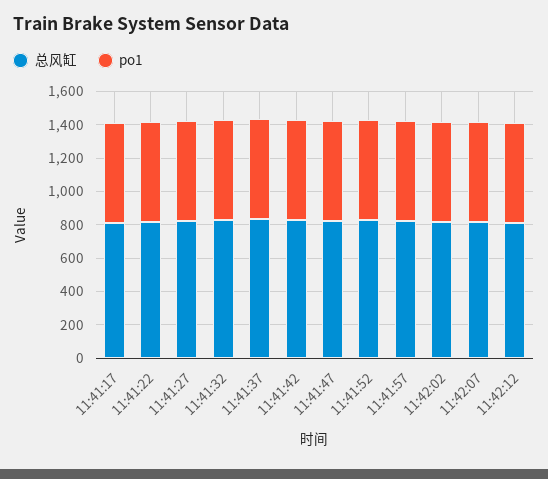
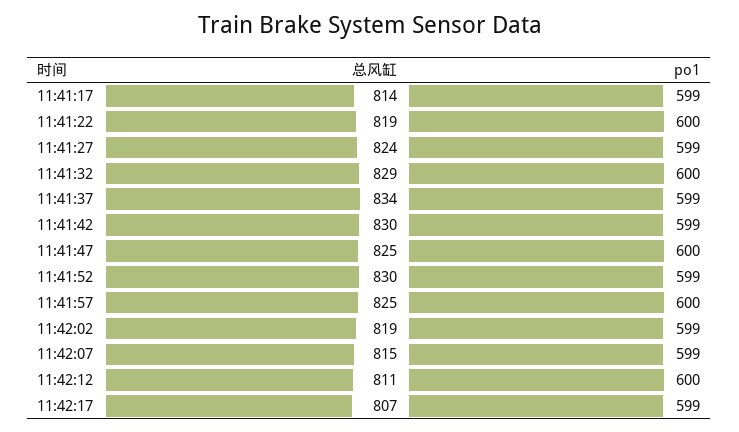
总风缸, 11:42:17: none -> 807
po1, 11:42:17: none -> 599

